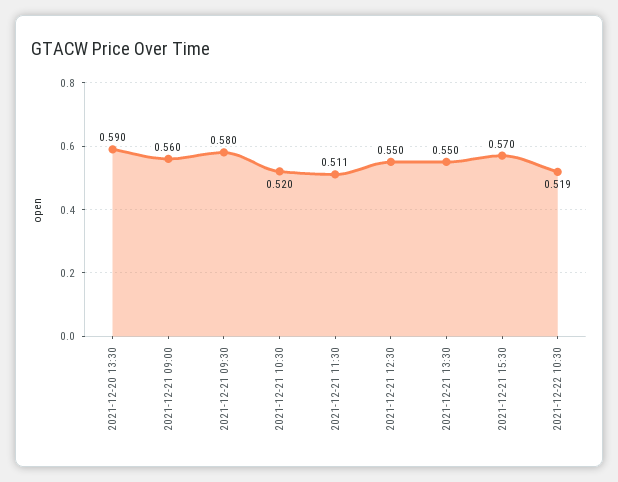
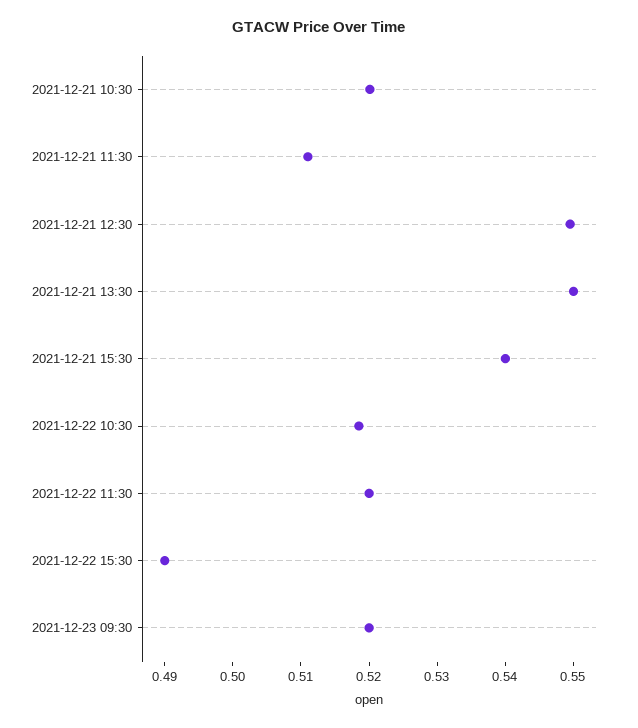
2021-12-20 13:30: 0.59 -> none
2021-12-21 09:00: 0.56 -> none
2021-12-21 09:30: 0.58 -> none
2021-12-21 15:30: 0.57 -> 0.54
2021-12-22 11:30: none -> 0.52
2021-12-22 15:30: none -> 0.49
2021-12-23 09:30: none -> 0.52

